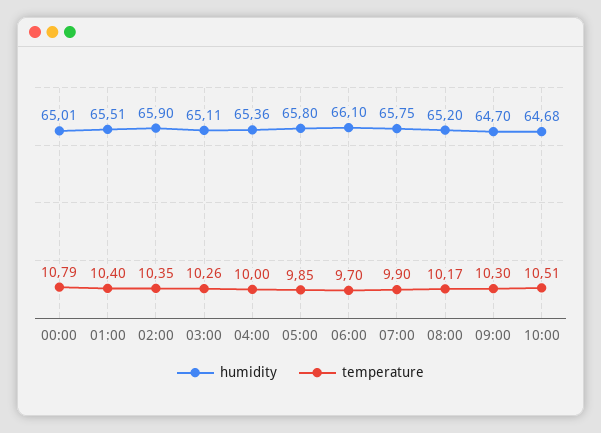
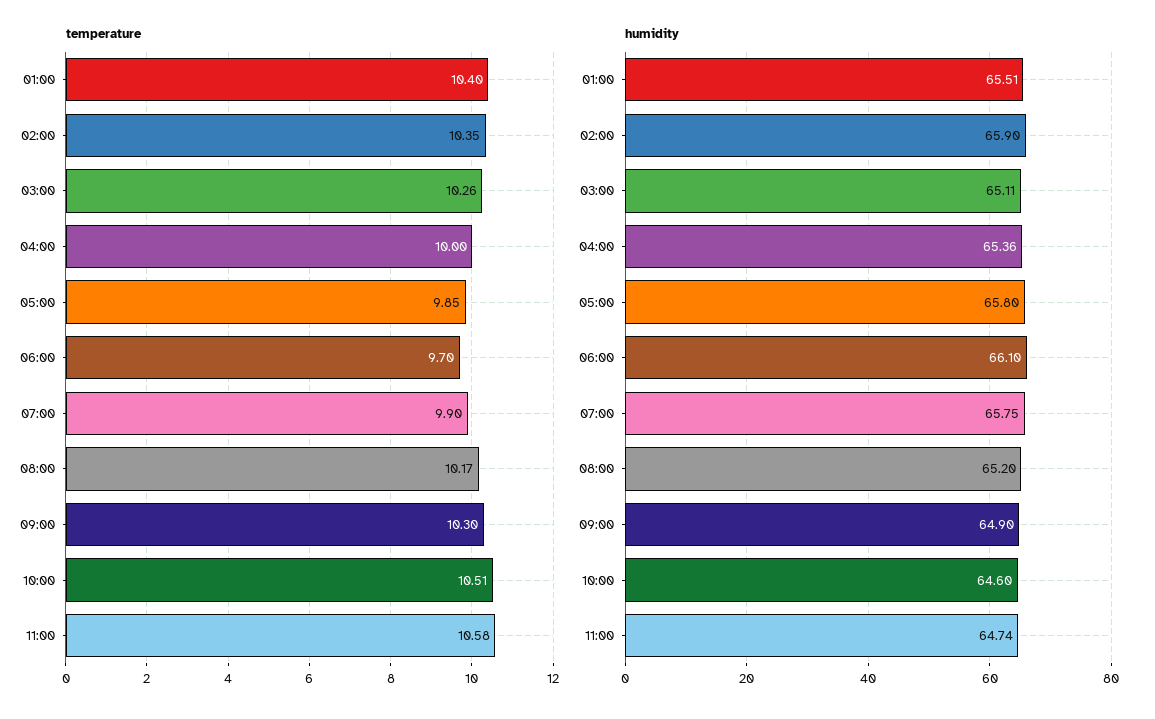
humidity, 00:00: 65.01 -> none
temperature, 00:00: 10.79 -> none
humidity, 09:00: 64.7 -> 64.9
humidity, 10:00: 64.68 -> 64.6
temperature, 11:00: none -> 10.58
humidity, 11:00: none -> 64.74

